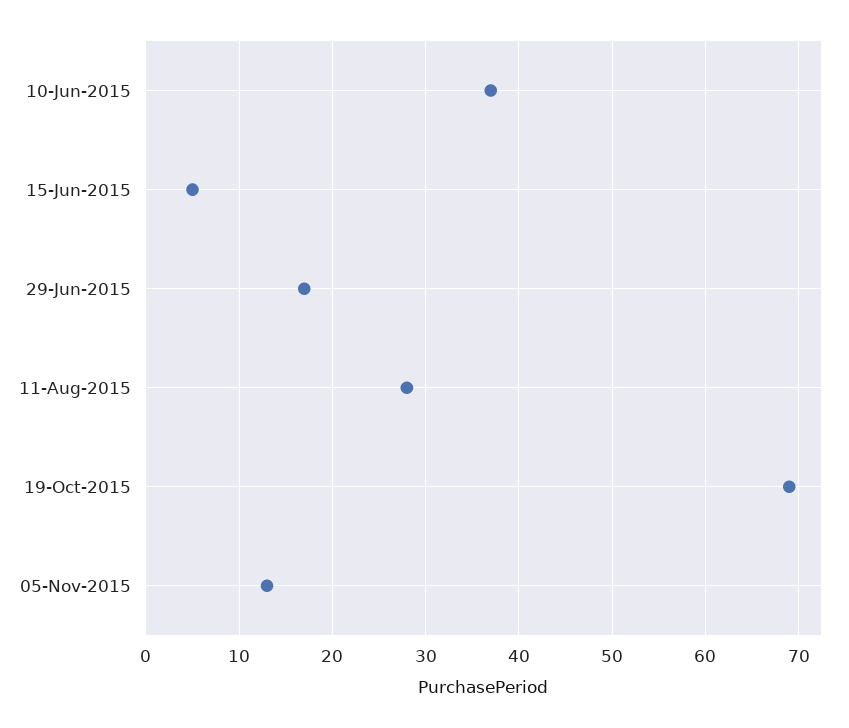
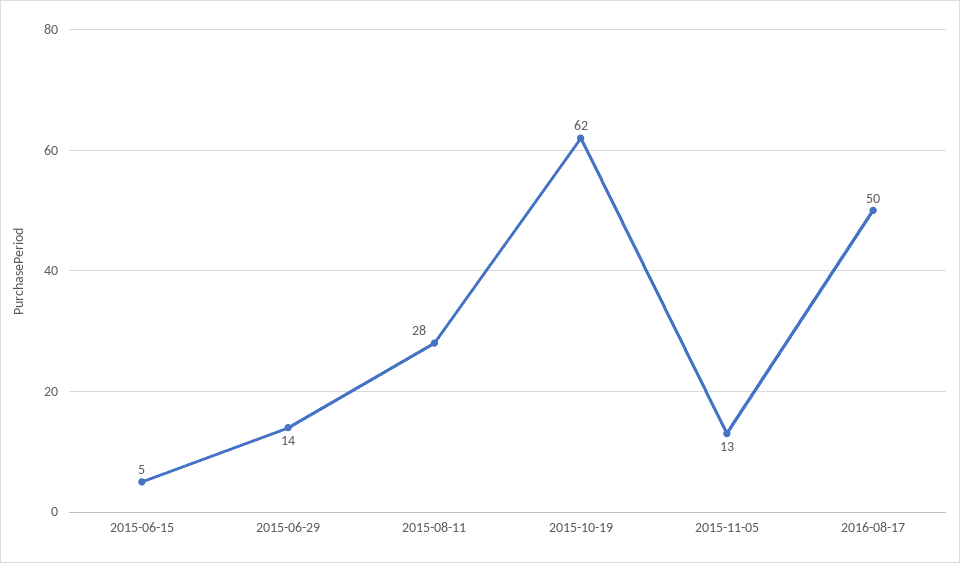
10-Jun-2015: 37 -> none
29-Jun-2015: 17 -> 14
19-Oct-2015: 69 -> 62
2016-08-17: none -> 50

